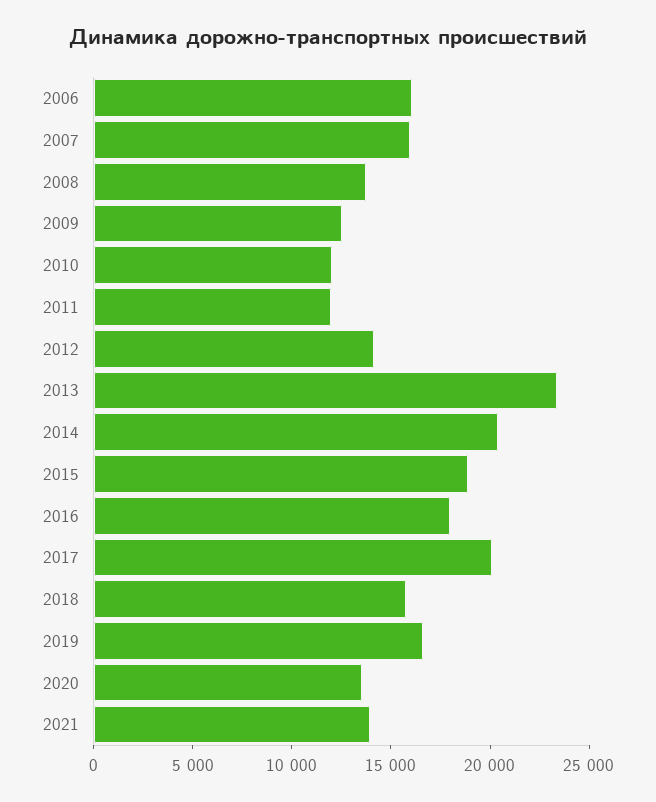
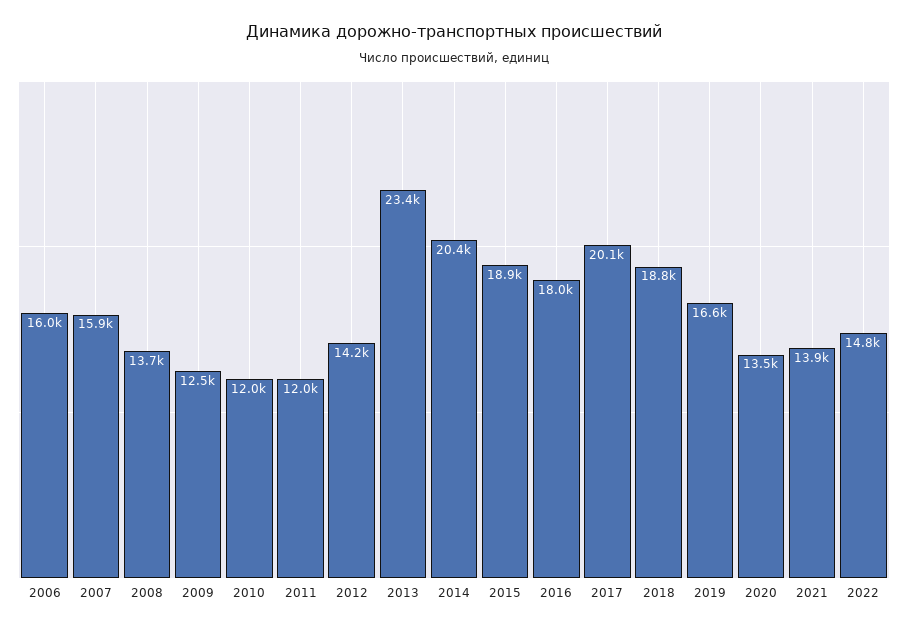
2018: 16000 -> 18800
2022: none -> 14800

